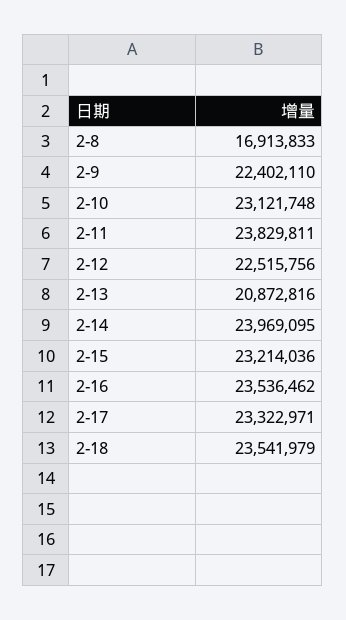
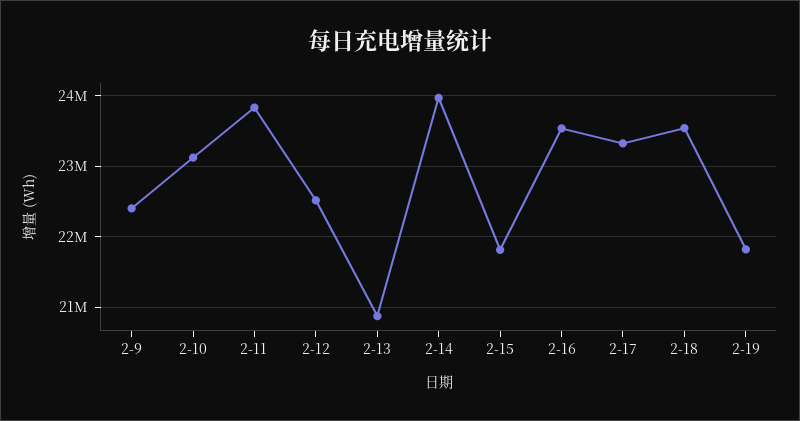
2-8: 16913833 -> none
2-15: 23214036 -> 21800000
2-19: none -> 21800000

